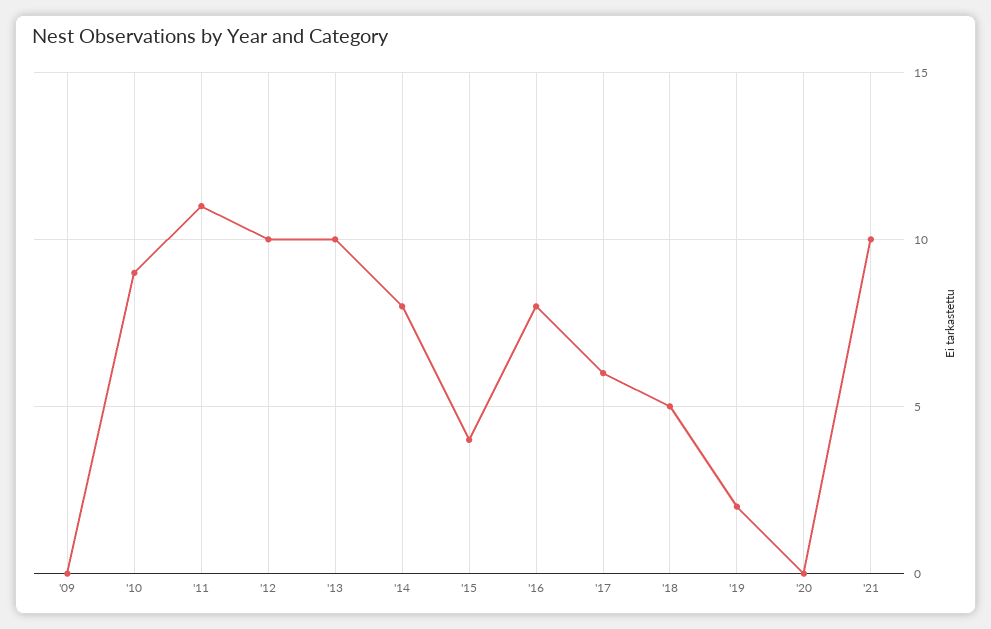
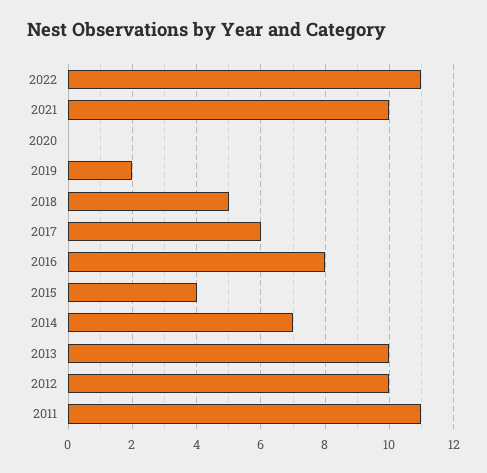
'09: 0 -> none
'10: 9 -> none
'14: 8 -> 7
2022: none -> 11

